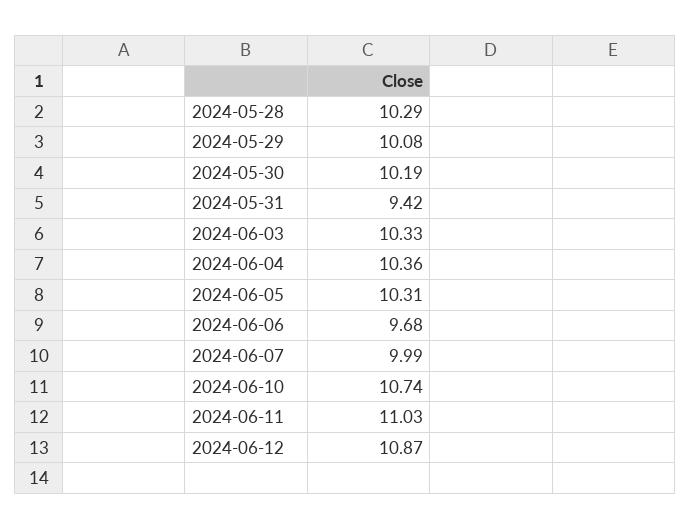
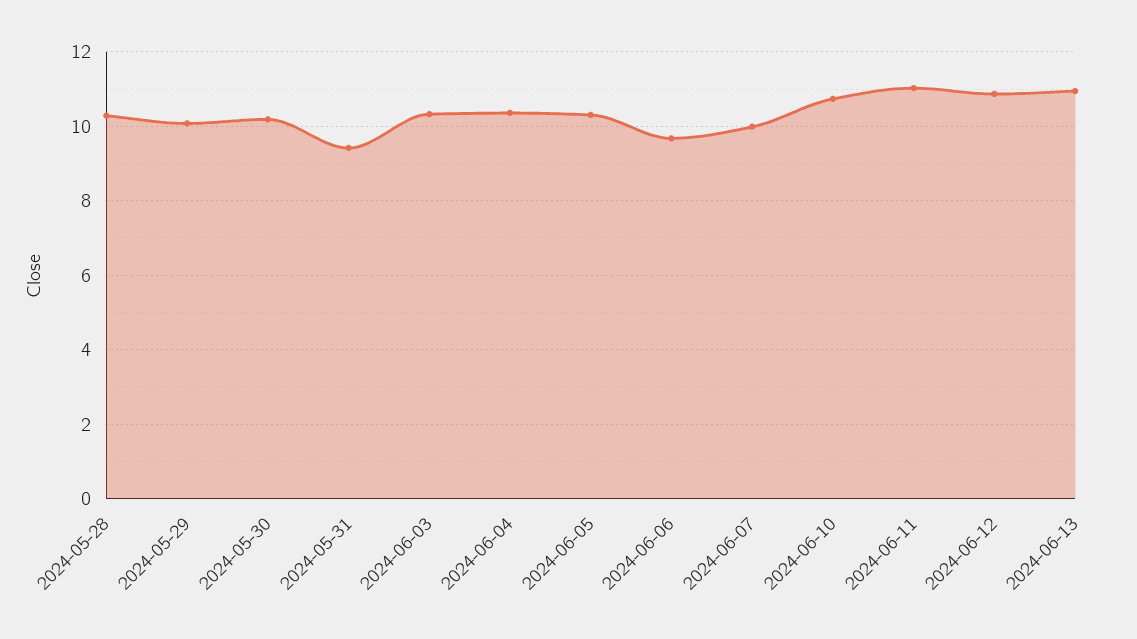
2024-06-13: none -> 11

